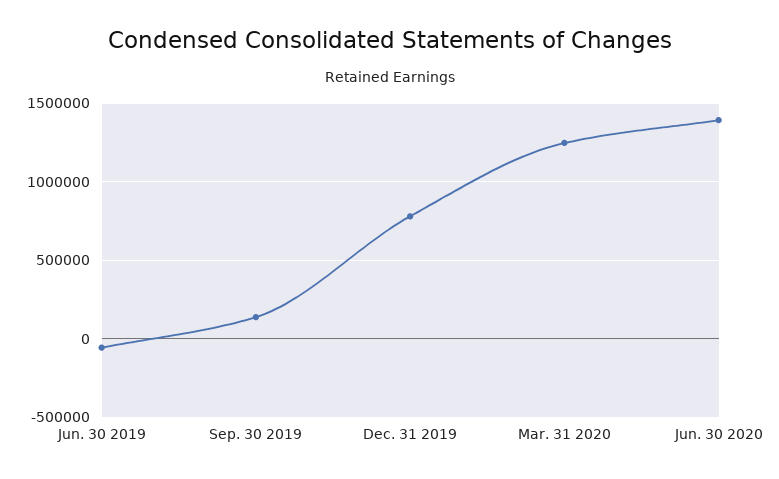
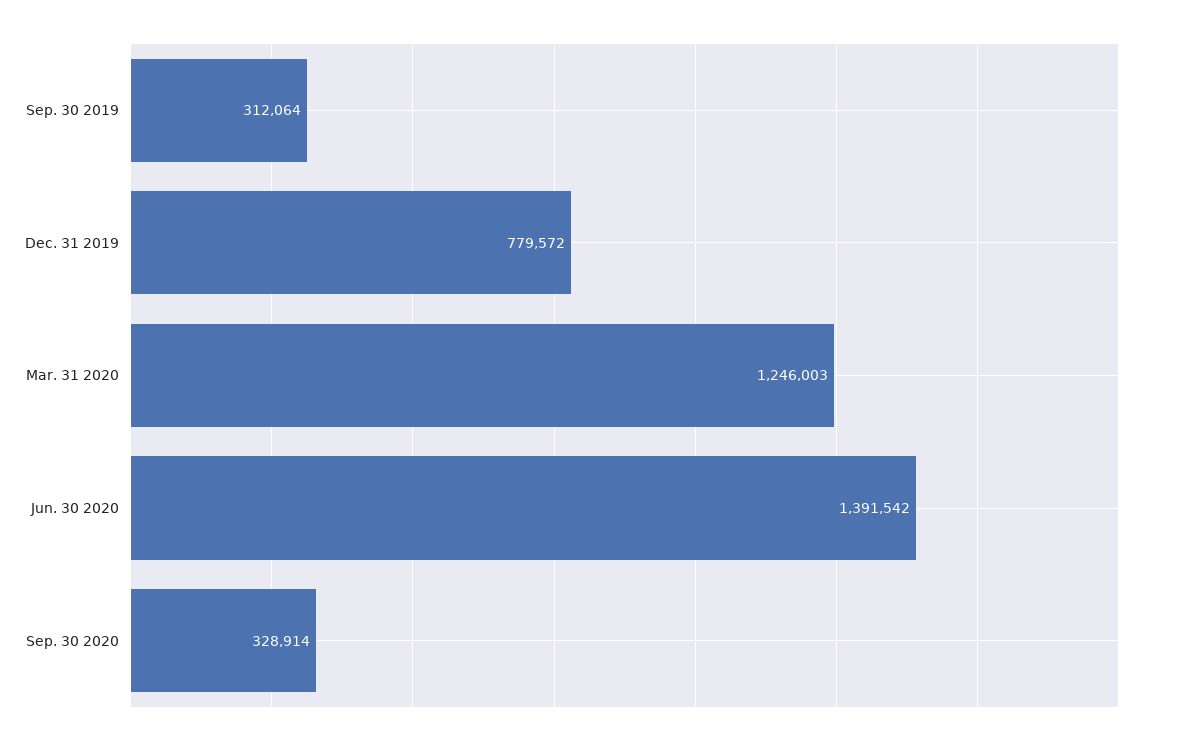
Jun. 30 2019: -50000 -> none
Sep. 30 2019: 150000 -> 312064
Sep. 30 2020: none -> 328914

